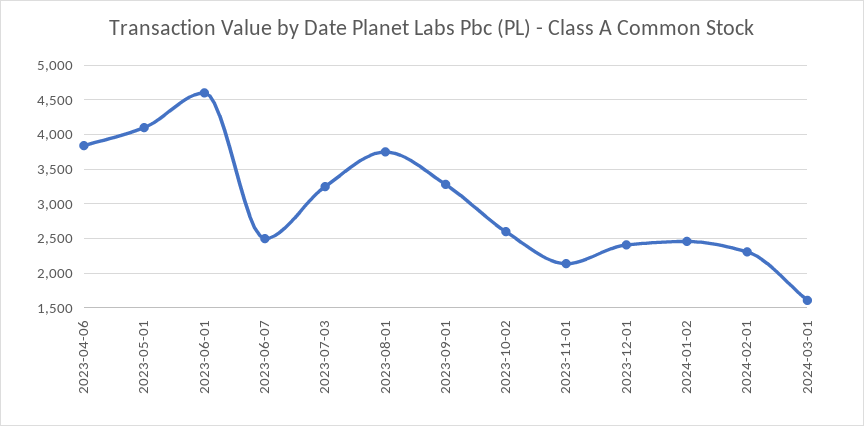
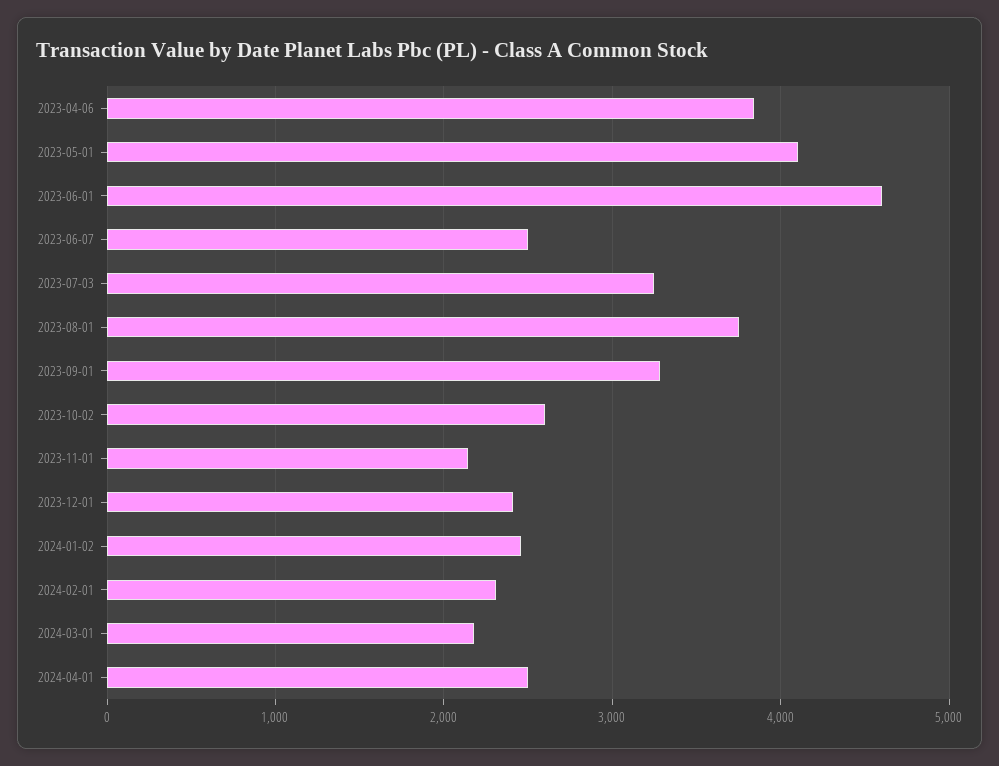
2024-03-01: 1600 -> 2200
2024-04-01: none -> 2500

